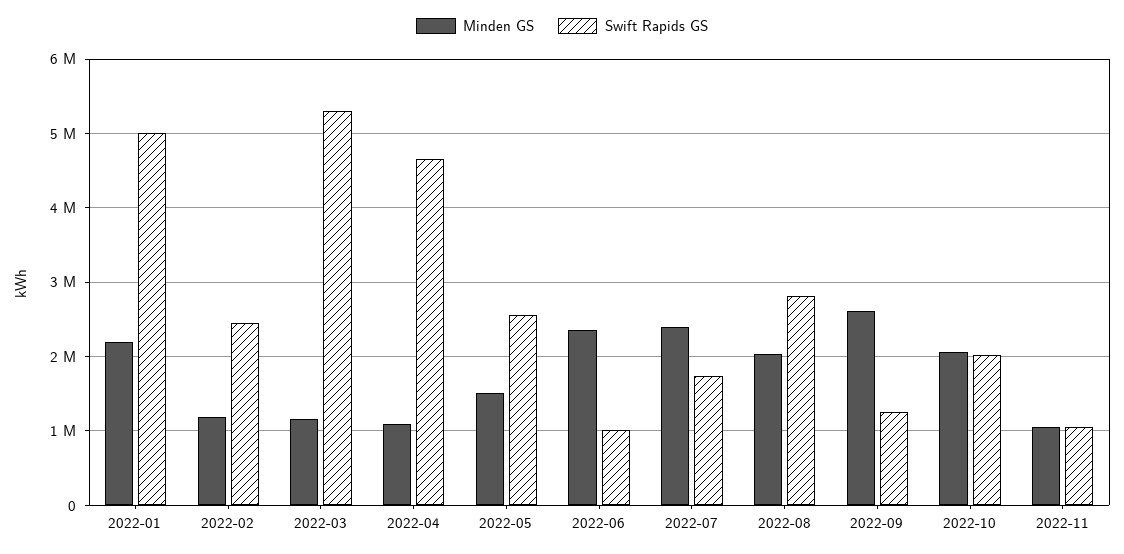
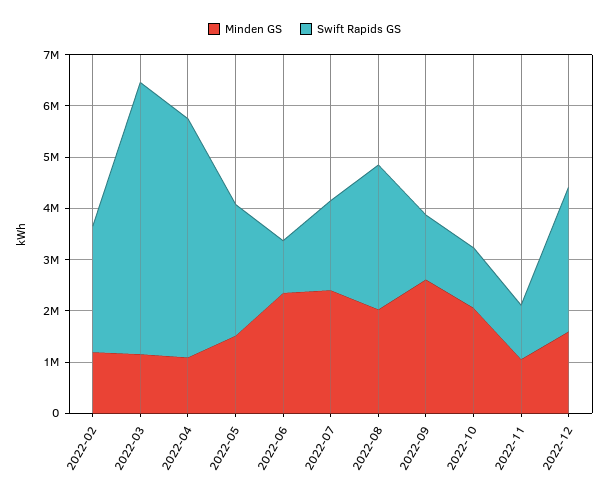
Minden GS, 2022-01: 2200000 -> none
Swift Rapids GS, 2022-01: 5000000 -> none
Swift Rapids GS, 2022-10: 2000000 -> 1200000
Minden GS, 2022-12: none -> 1600000
Swift Rapids GS, 2022-12: none -> 2800000

